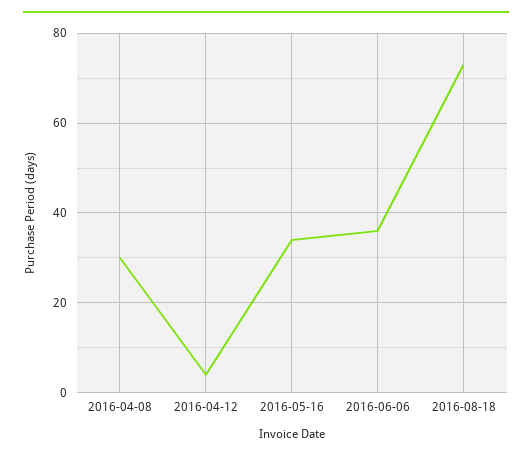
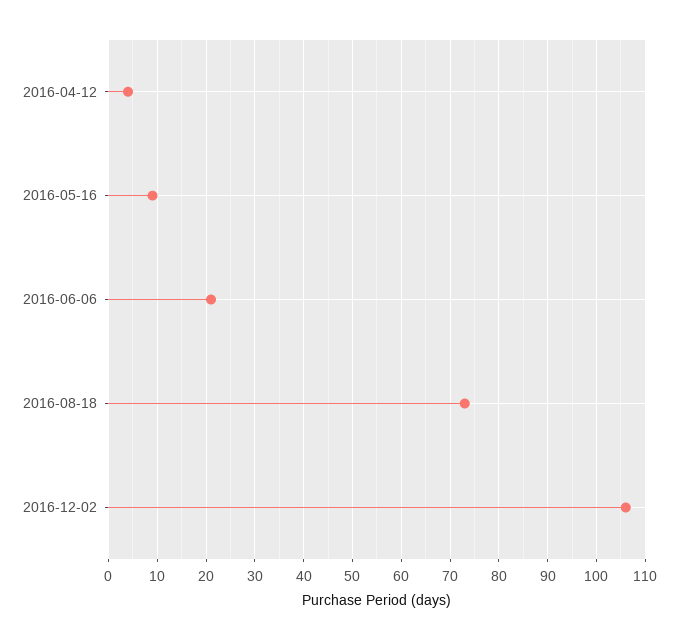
2016-04-08: 30 -> none
2016-05-16: 35 -> 10
2016-06-06: 35 -> 20
2016-12-02: none -> 105

